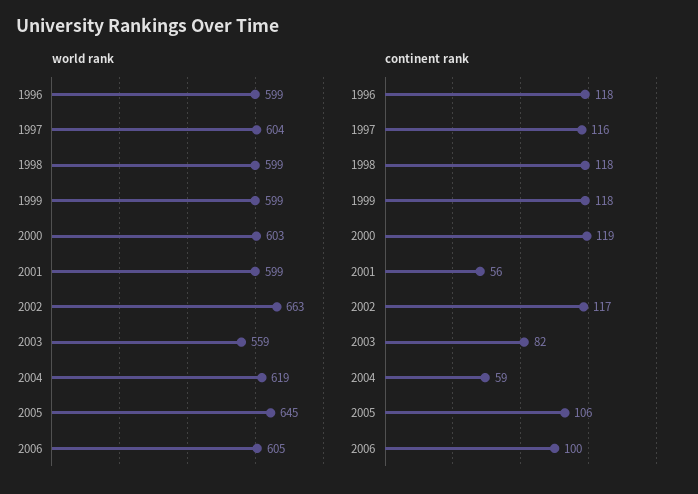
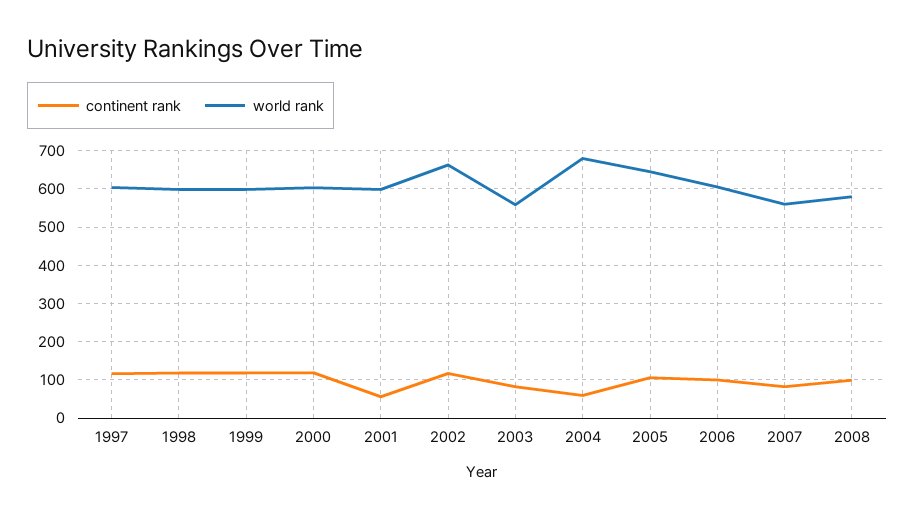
world rank, 1996: 599 -> none
world rank, 2004: 619 -> 680
continent rank, 1996: 118 -> none
continent rank, 2007: none -> 80
world rank, 2007: none -> 560
continent rank, 2008: none -> 100
world rank, 2008: none -> 580

